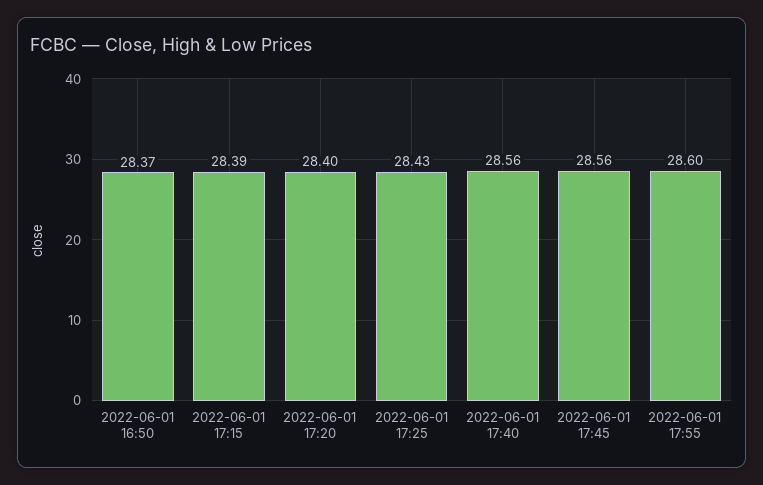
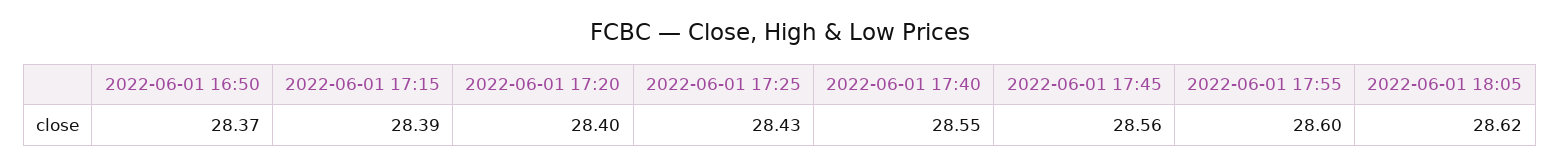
2022-06-01 17:40: 28.56 -> 28.55
2022-06-01 18:05: none -> 28.62

